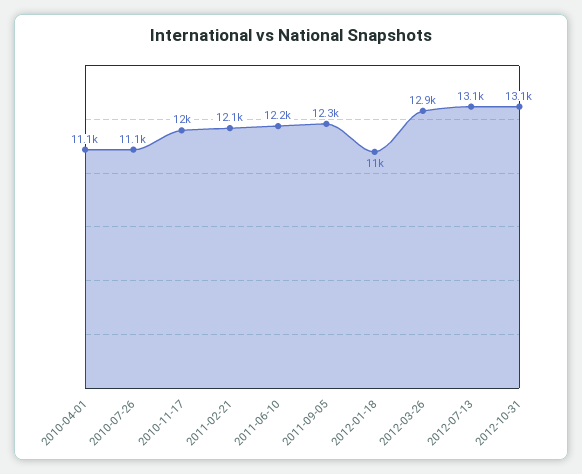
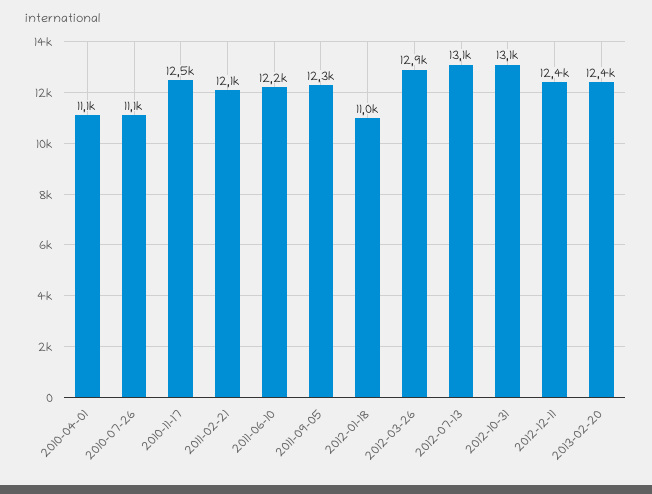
2010-11-17: 12000 -> 12500
2012-12-11: none -> 12400
2013-02-20: none -> 12400

